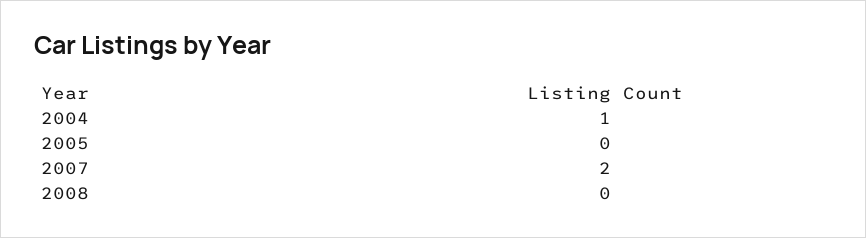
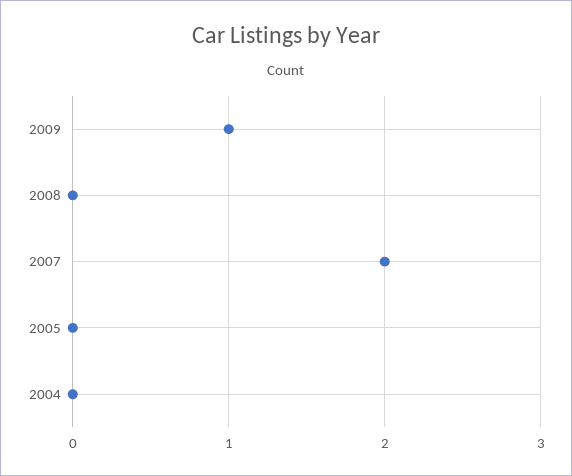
2004: 1 -> 0
2009: none -> 1

